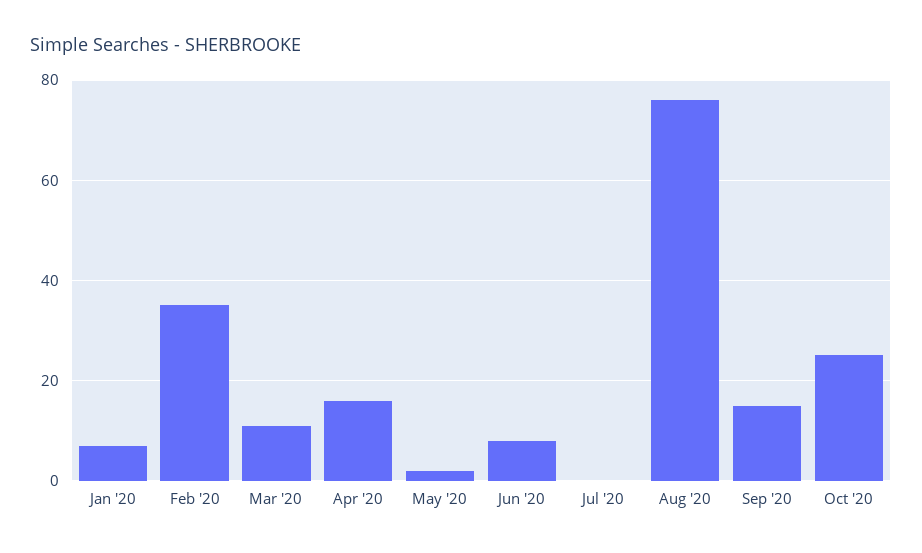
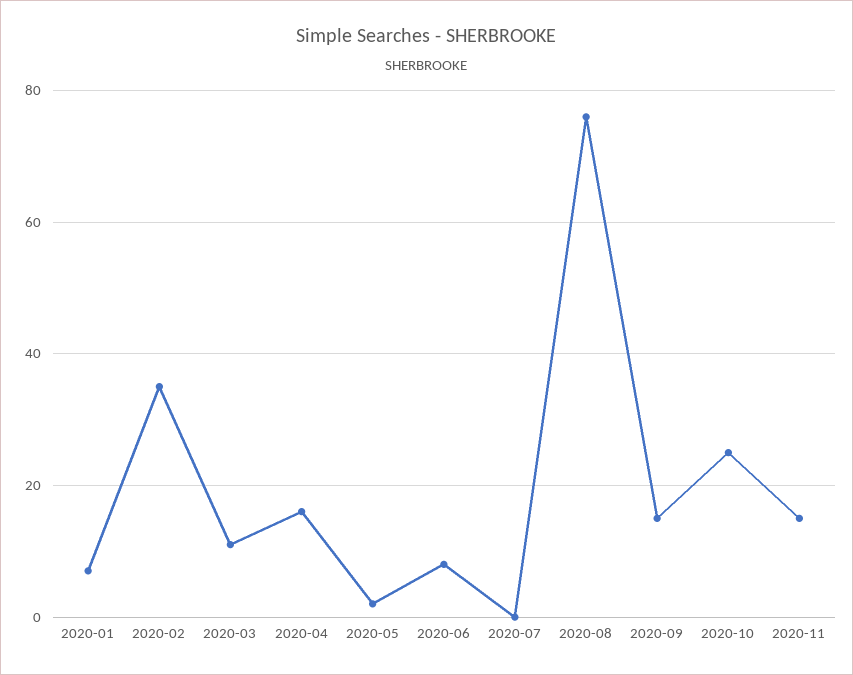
2020-11: none -> 15

